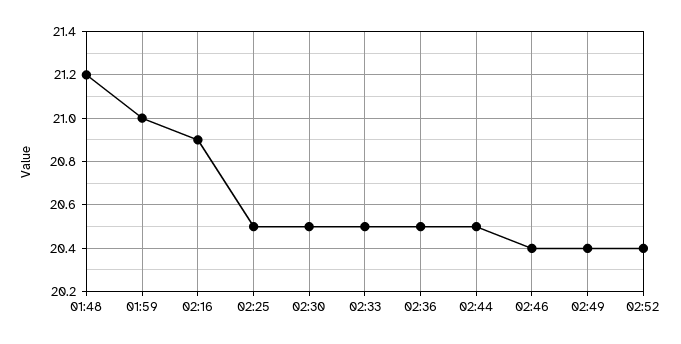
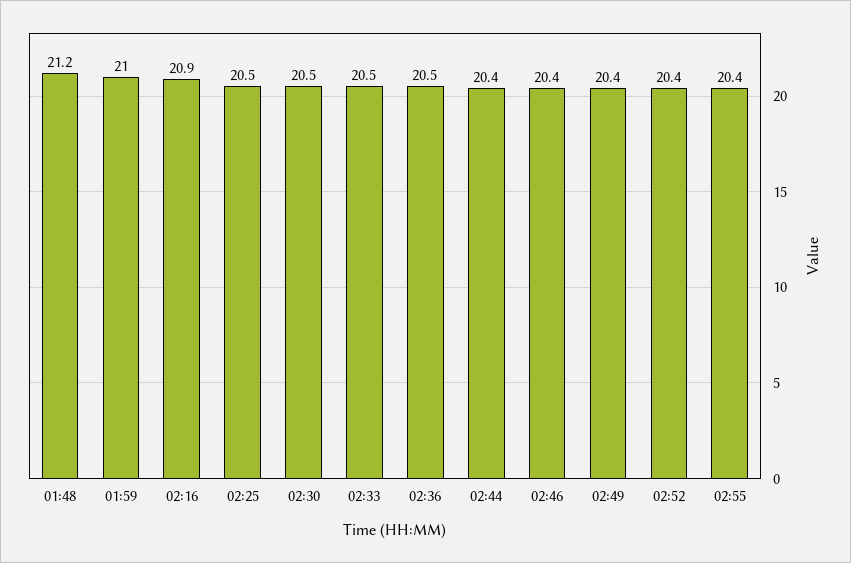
02:44: 20.5 -> 20.4
02:55: none -> 20.4

